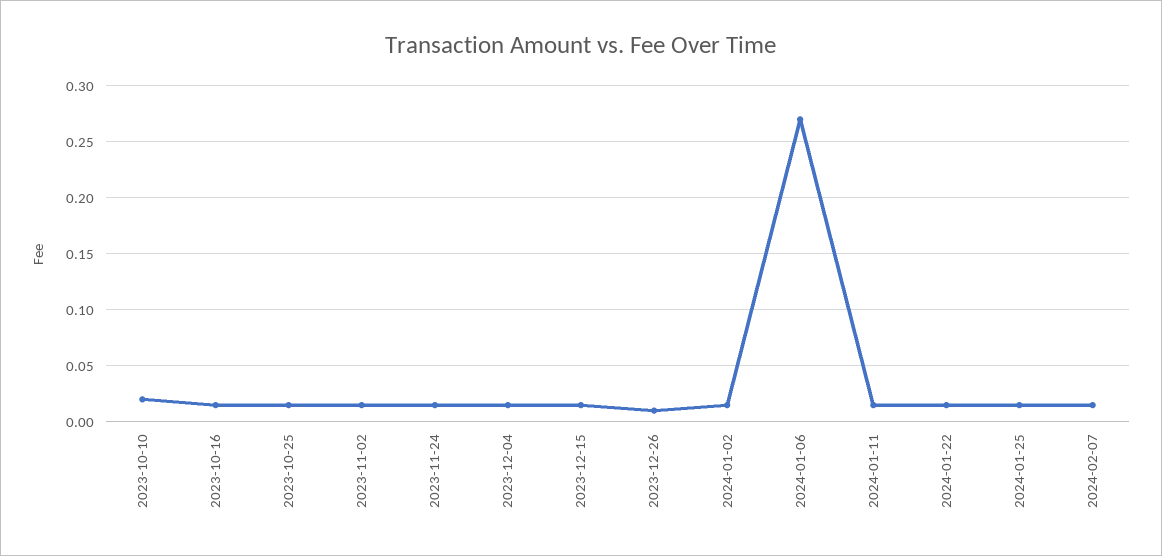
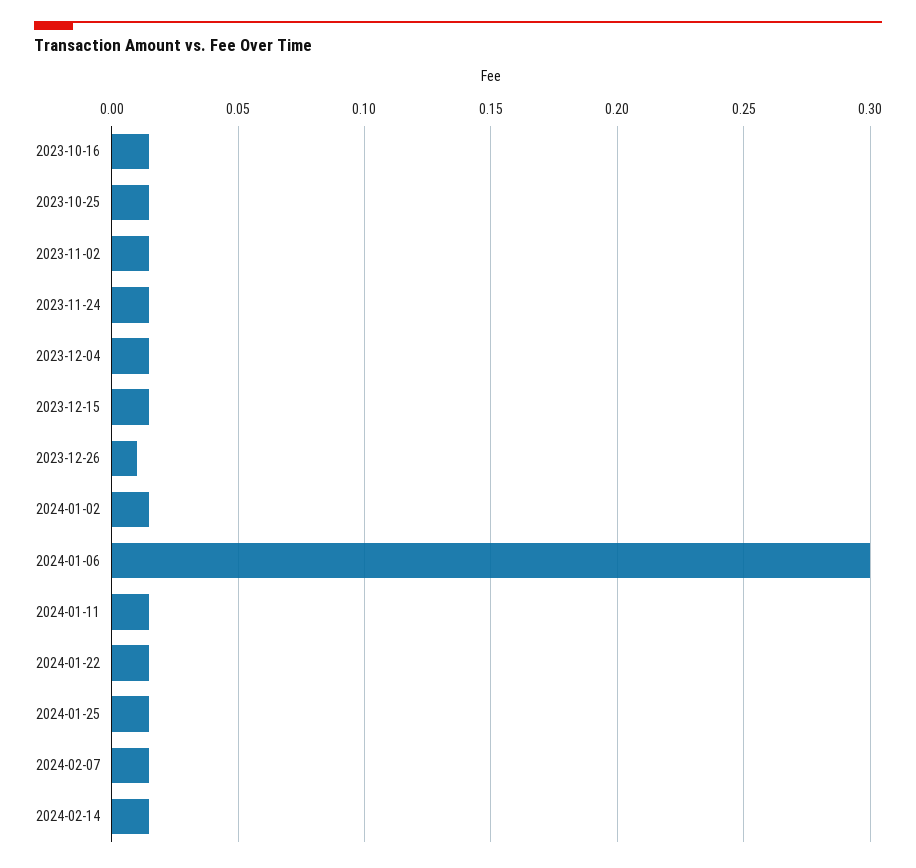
2023-10-10: 0.02 -> none
2024-01-06: 0.27 -> 0.3
2024-02-14: none -> 0.015

